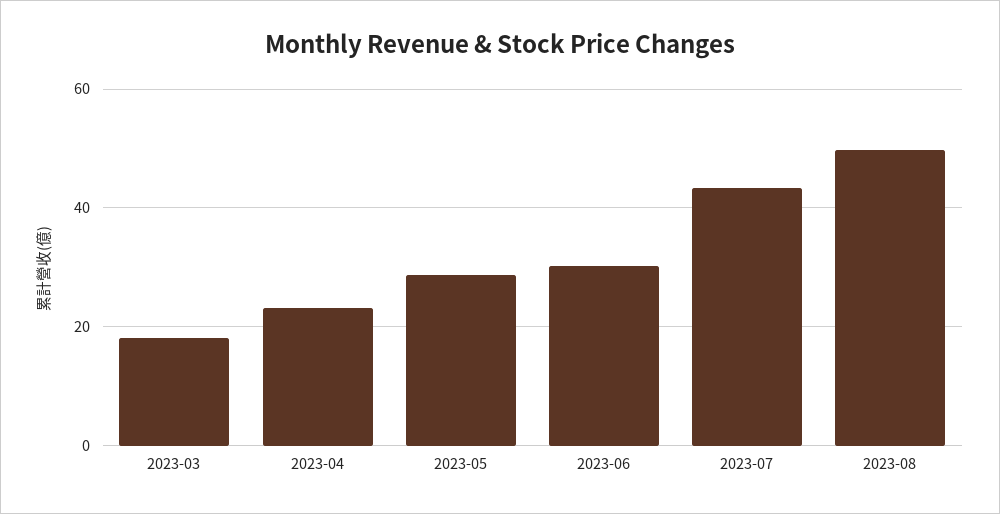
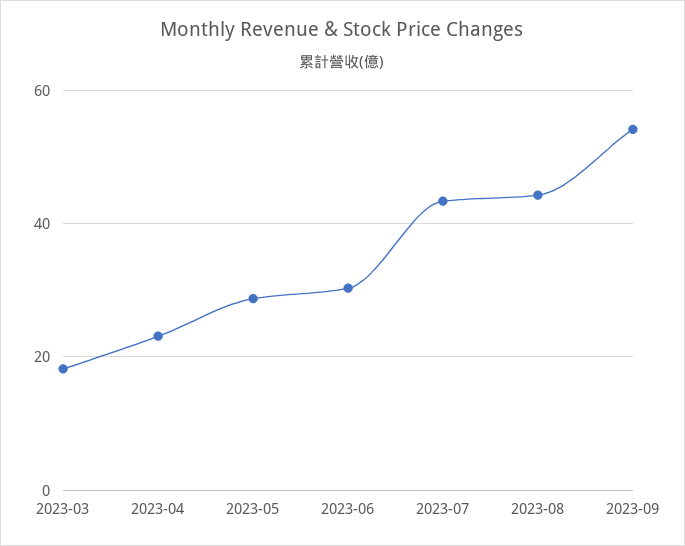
2023-08: 50 -> 44
2023-09: none -> 54

